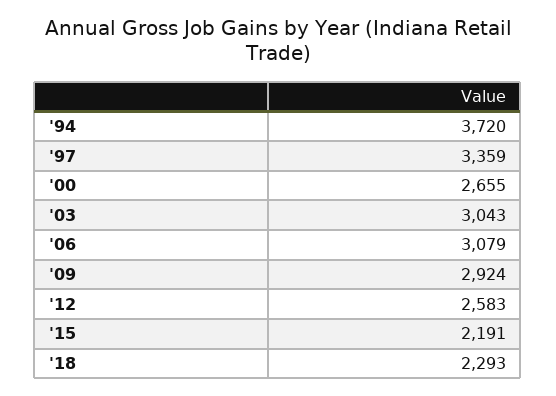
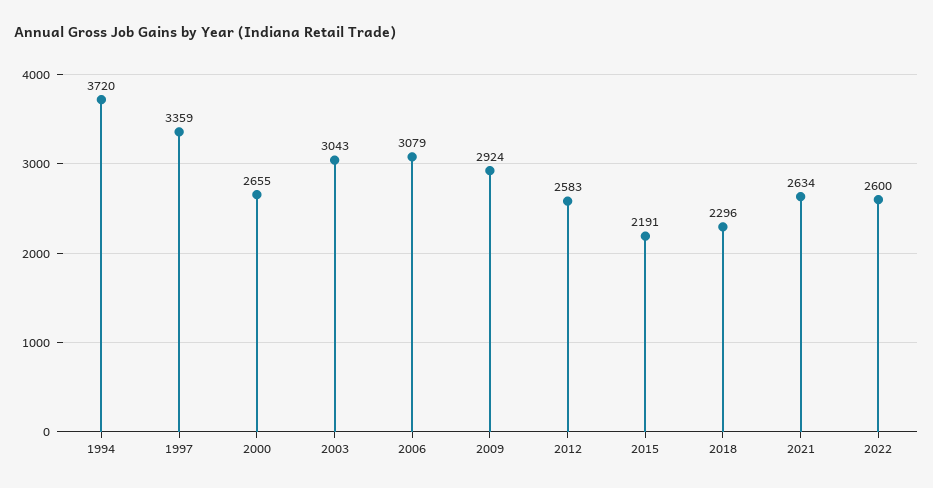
'18: 2293 -> 2296
2021: none -> 2634
2022: none -> 2600

